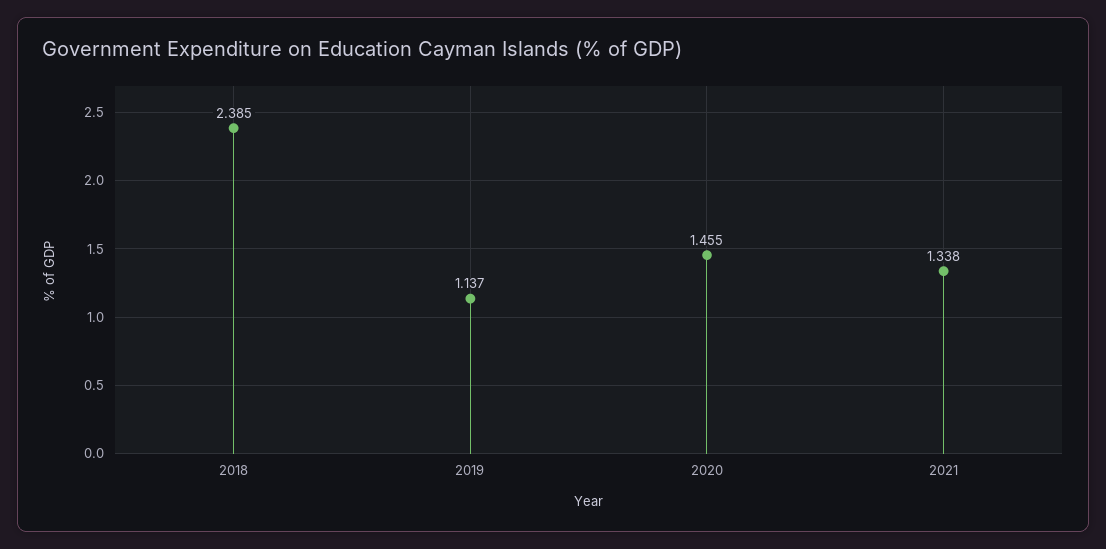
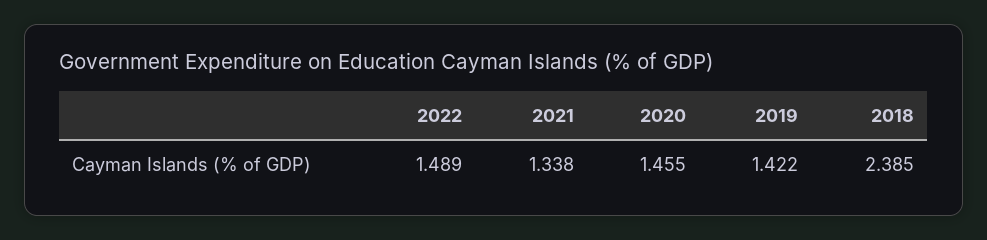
2019: 1.137 -> 1.422
2022: none -> 1.489

